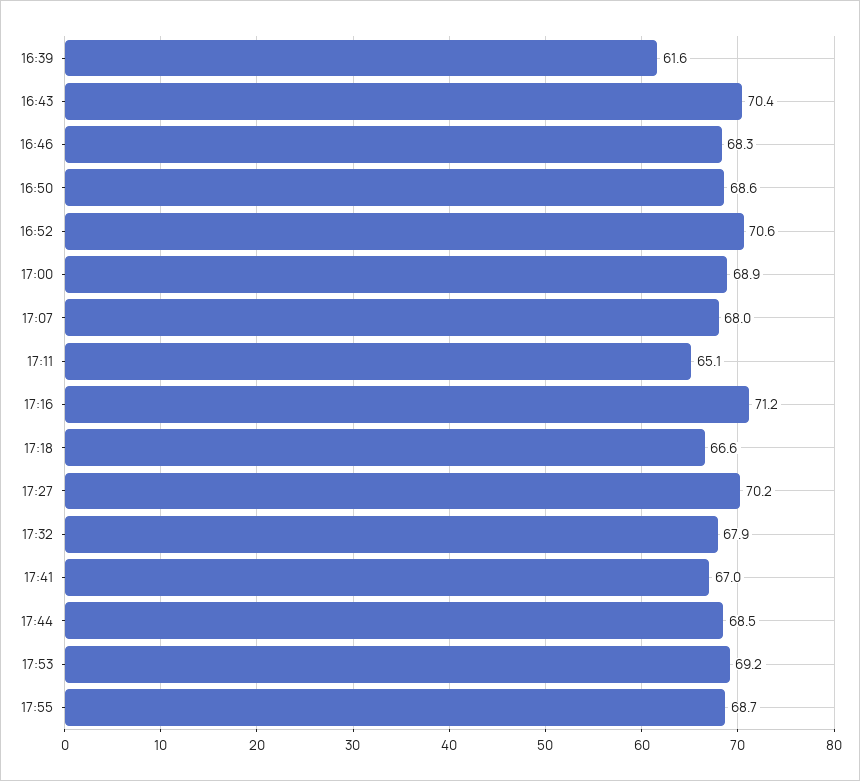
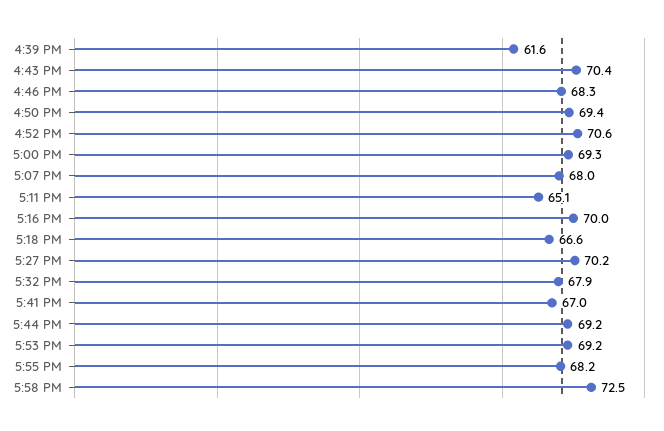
16:50: 68.6 -> 69.4
17:00: 68.9 -> 69.3
17:16: 71.2 -> 70
17:44: 68.5 -> 69.2
17:55: 68.7 -> 68.2
5:58 PM: none -> 72.5

